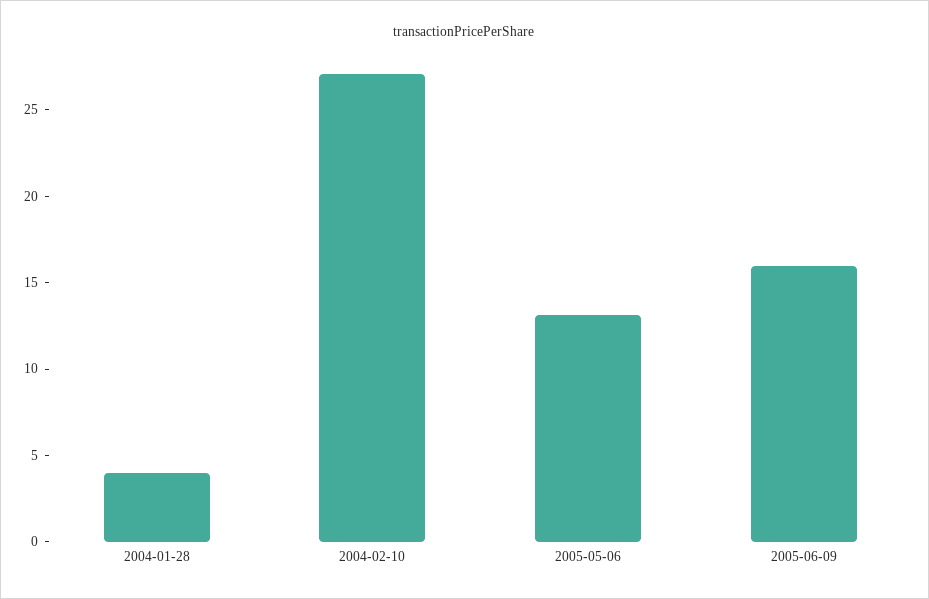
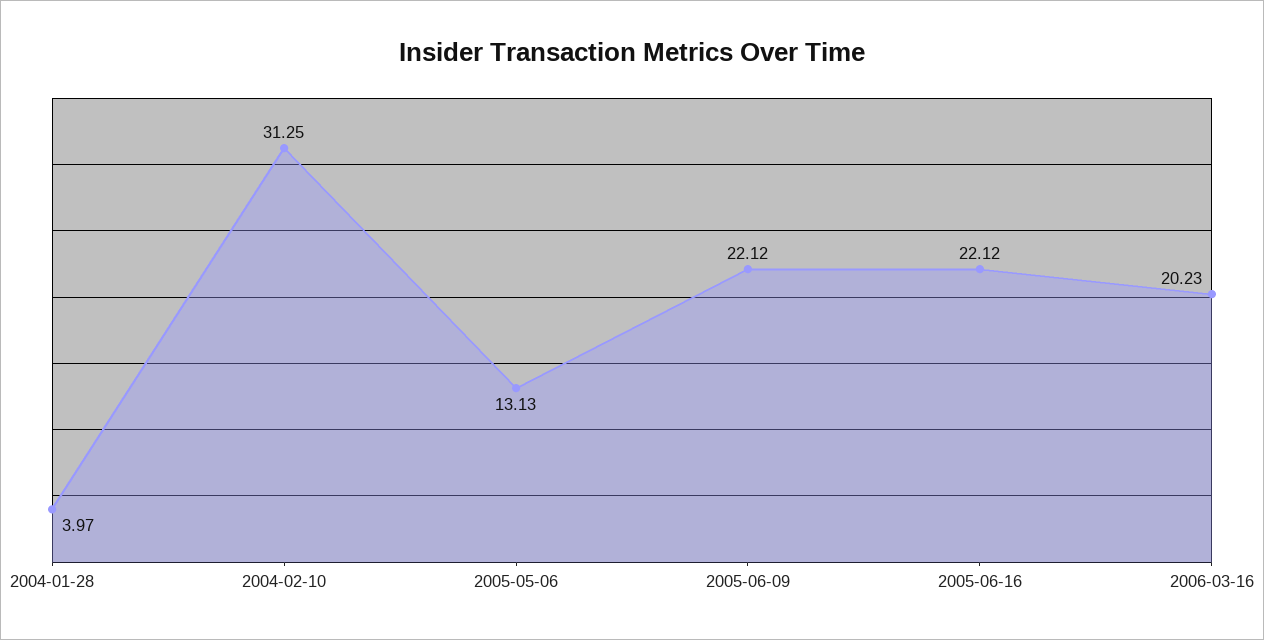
2004-02-10: 27 -> 31.25
2005-06-09: 16 -> 22.12
2005-06-16: none -> 22.12
2006-03-16: none -> 20.23

